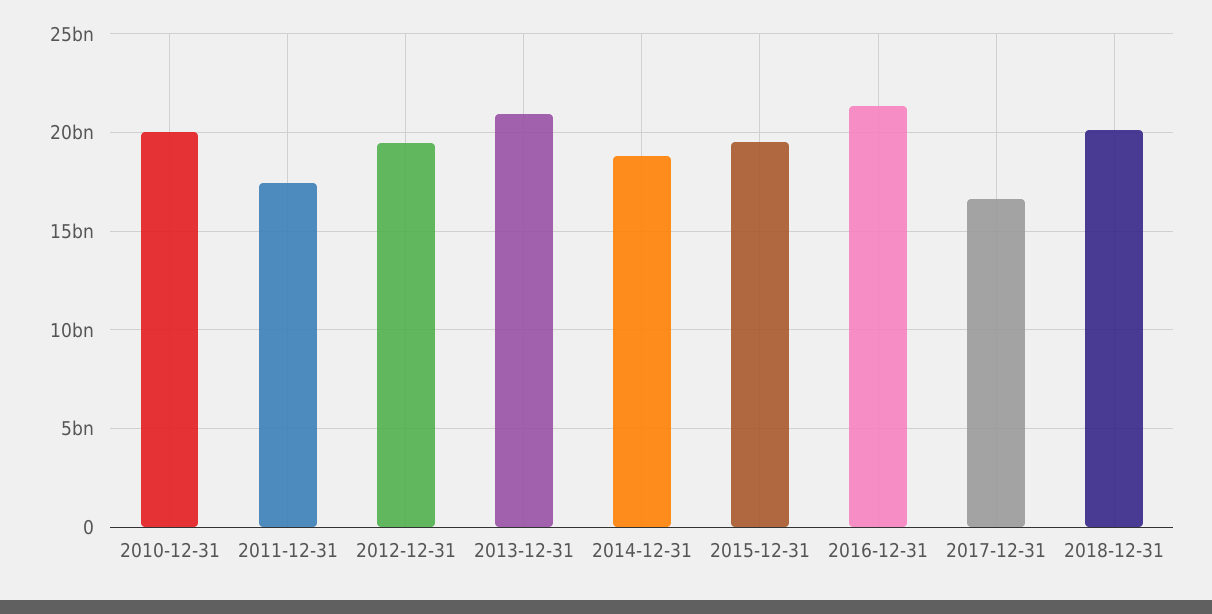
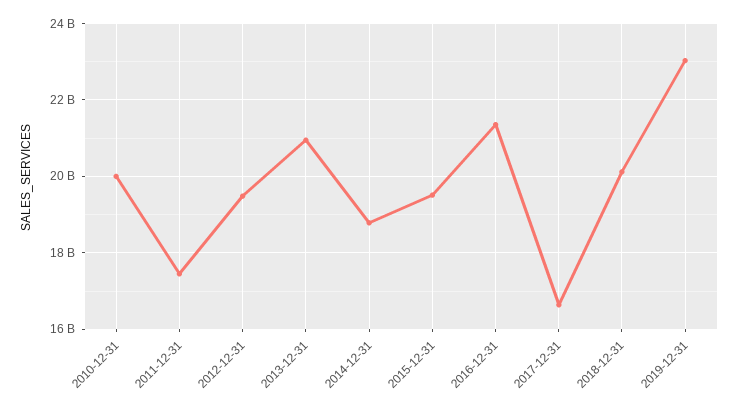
2019-12-31: none -> 23000000000

